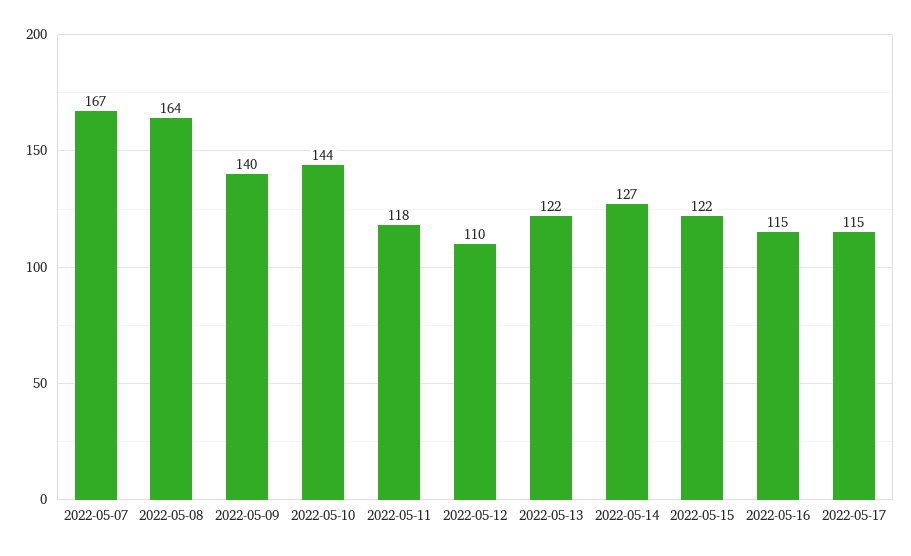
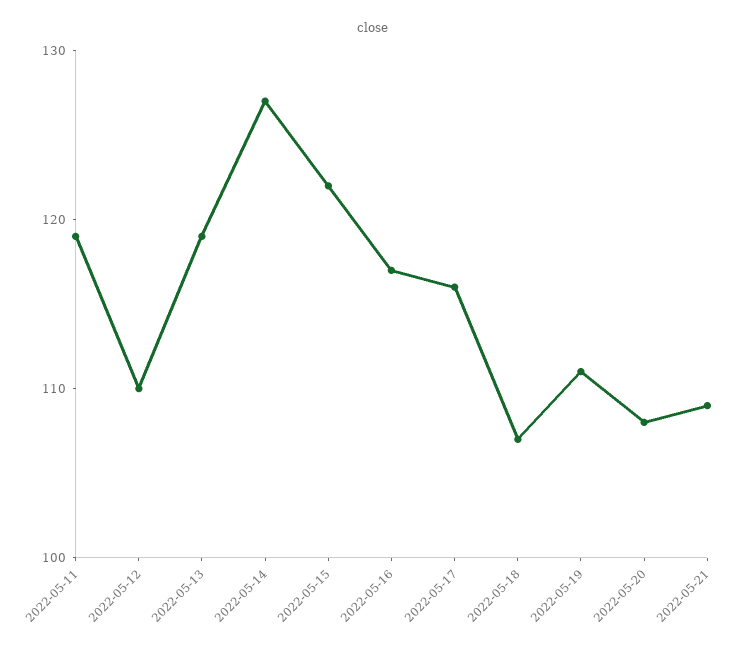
2022-05-07: 167 -> none
2022-05-08: 164 -> none
2022-05-09: 140 -> none
2022-05-10: 144 -> none
2022-05-11: 118 -> 119
2022-05-13: 122 -> 119
2022-05-16: 115 -> 117
2022-05-17: 115 -> 116
2022-05-18: none -> 107
2022-05-19: none -> 111
2022-05-20: none -> 108
2022-05-21: none -> 109

